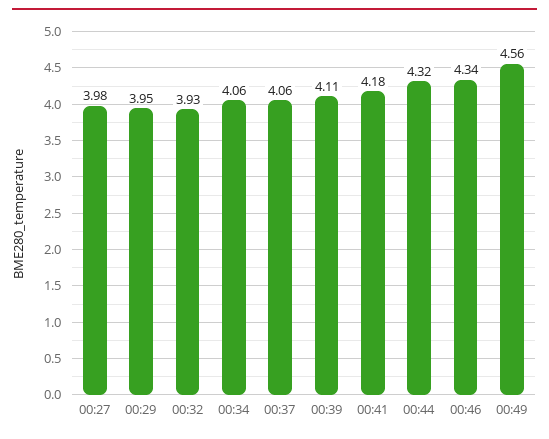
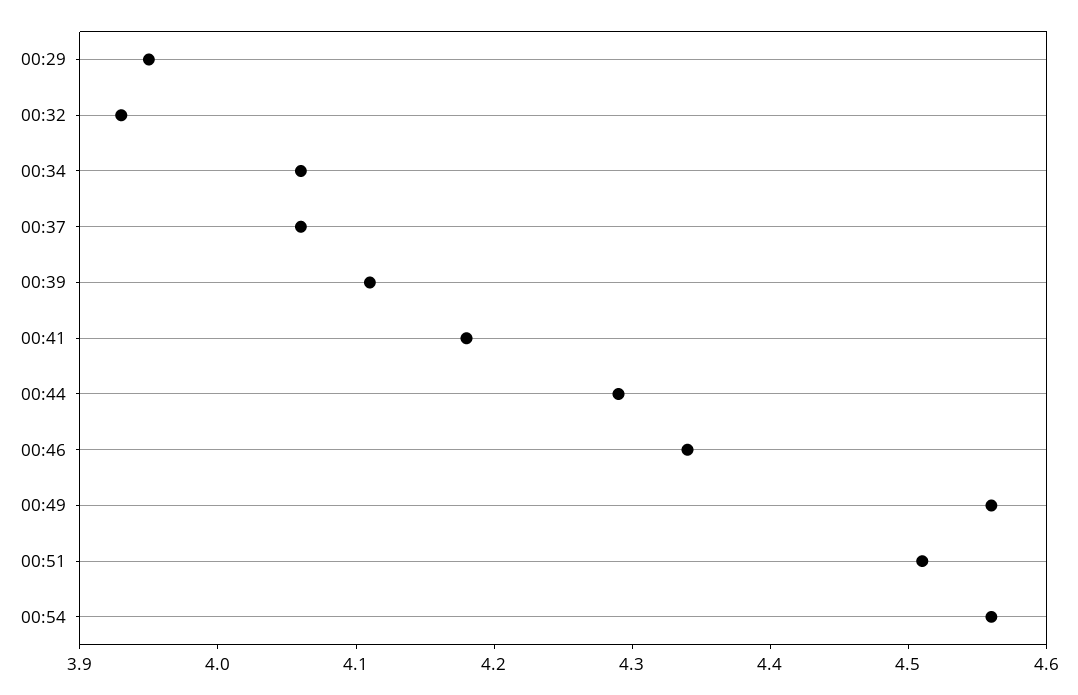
00:27: 3.98 -> none
00:44: 4.32 -> 4.29
00:51: none -> 4.51
00:54: none -> 4.56

